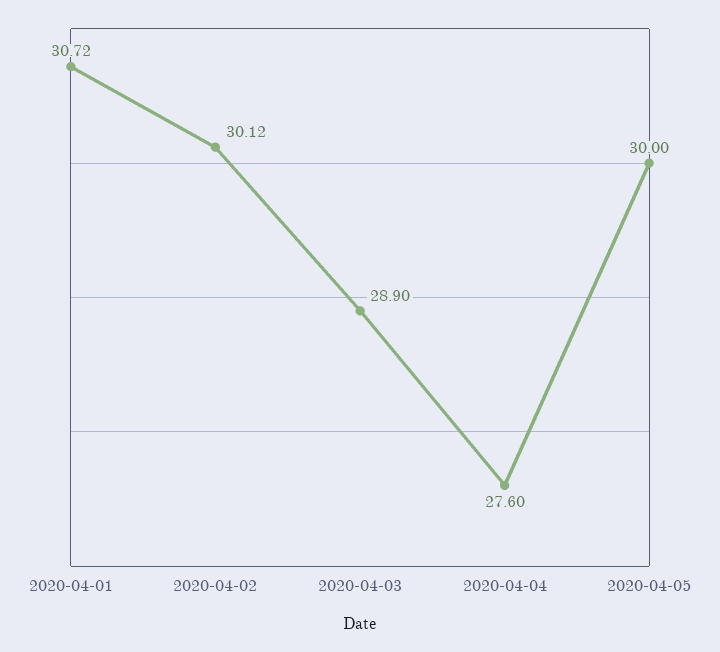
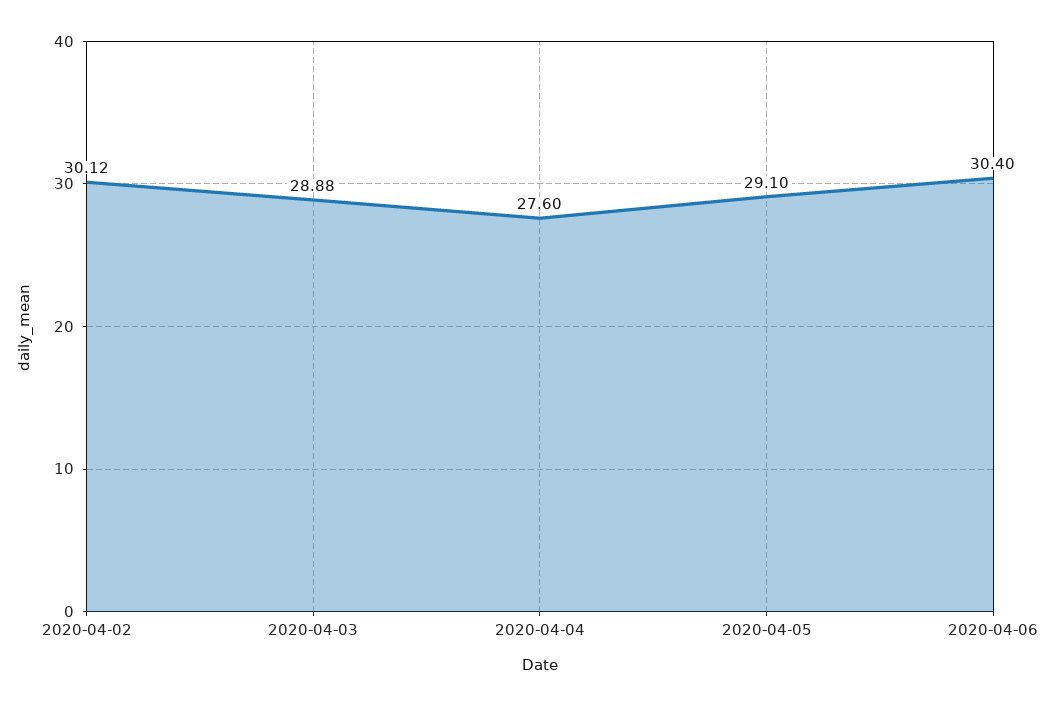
2020-04-01: 30.72 -> none
2020-04-03: 28.9 -> 28.88
2020-04-05: 30 -> 29.1
2020-04-06: none -> 30.4

